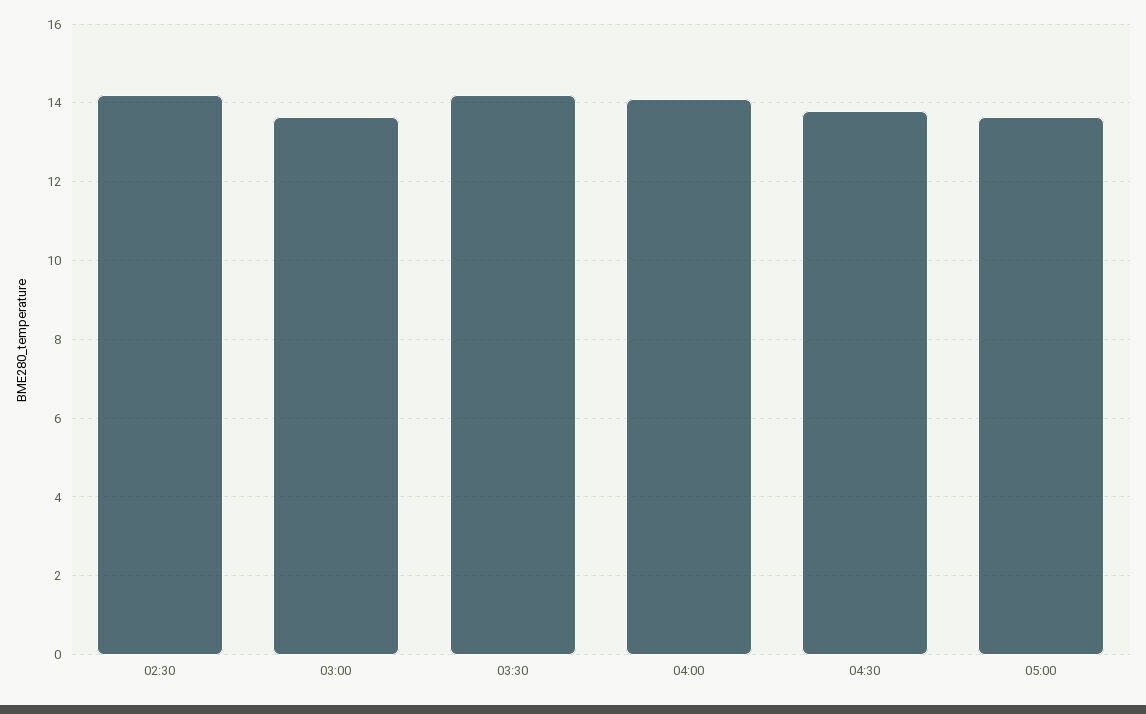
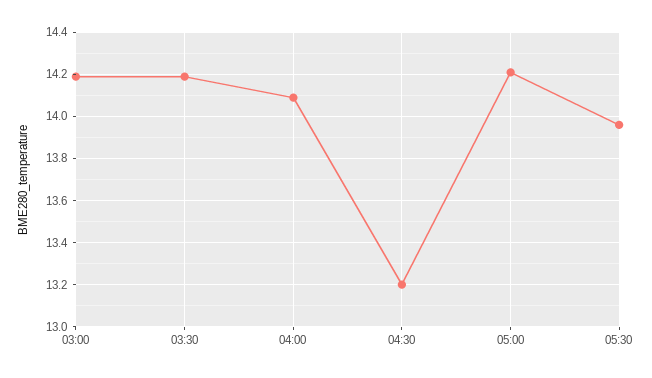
02:30: 14.2 -> none
03:00: 13.6 -> 14.2
04:30: 13.8 -> 13.2
05:00: 13.6 -> 14.2
05:30: none -> 13.95

